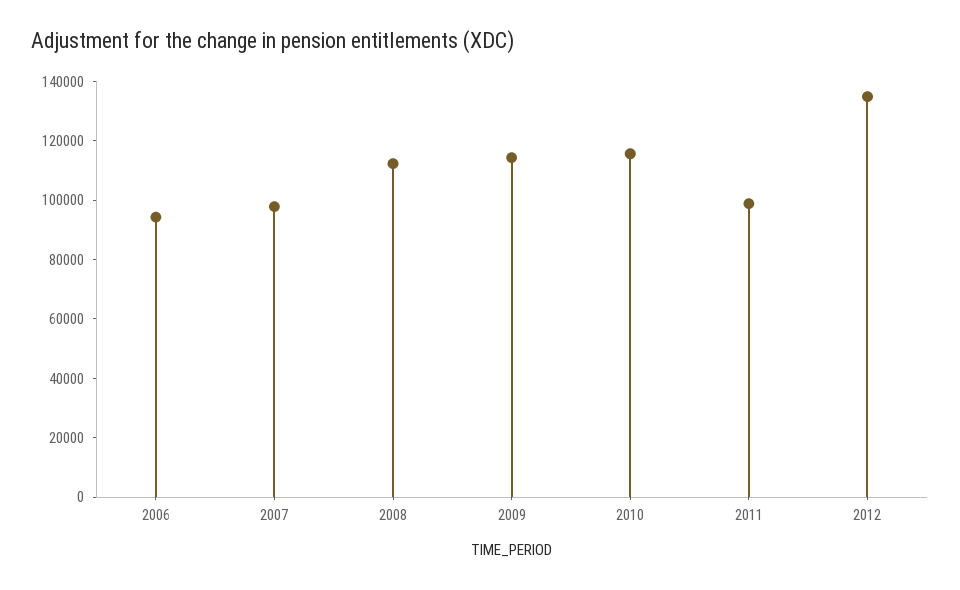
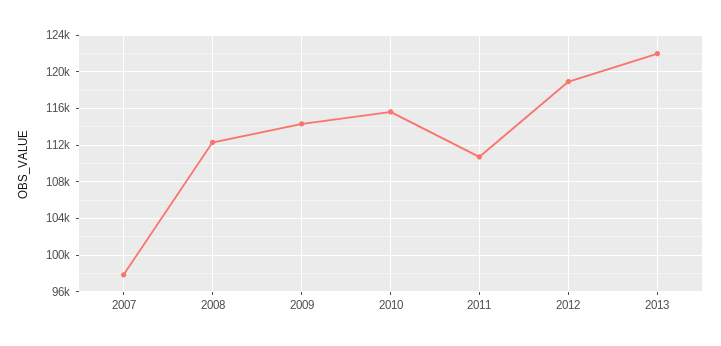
2006: 95000 -> none
2011: 100000 -> 111000
2012: 135000 -> 119000
2013: none -> 122000

